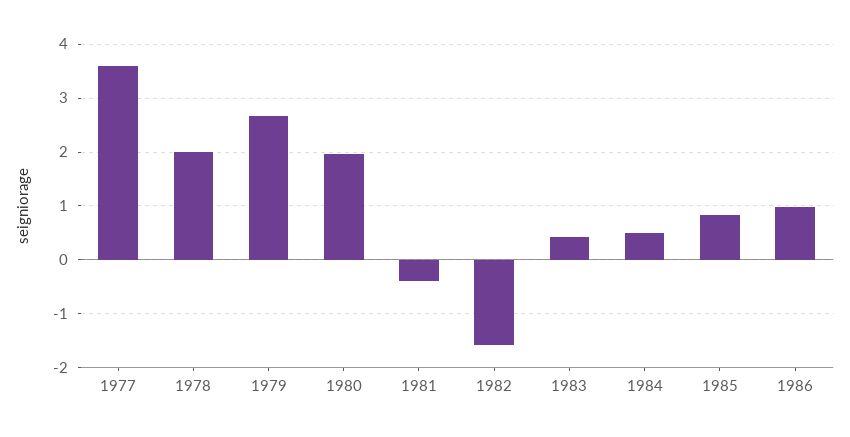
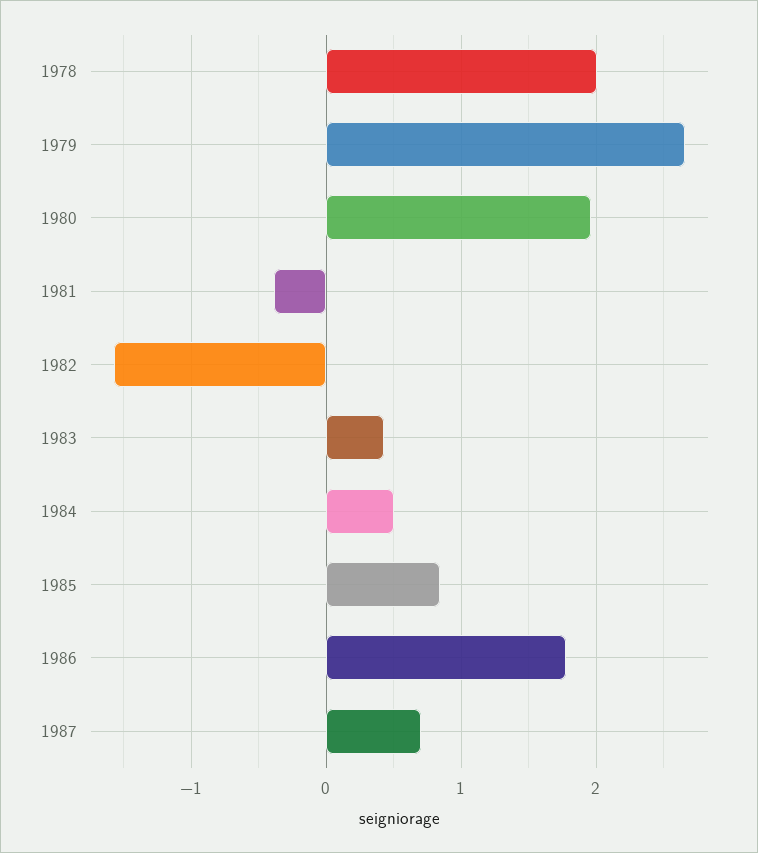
1977: 3.6 -> none
1986: 1 -> 1.8
1987: none -> 0.7

